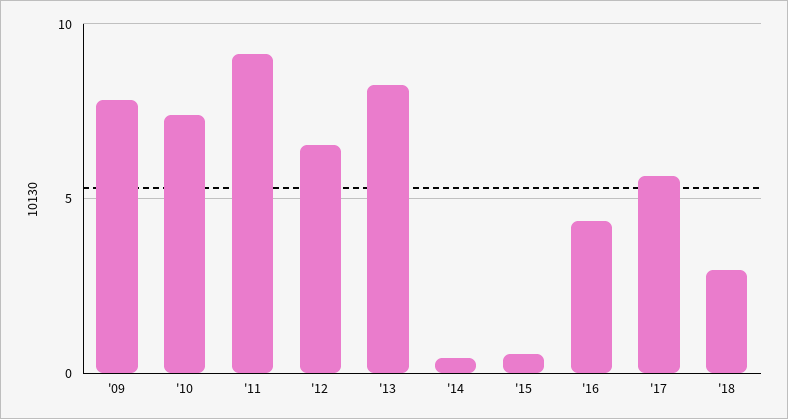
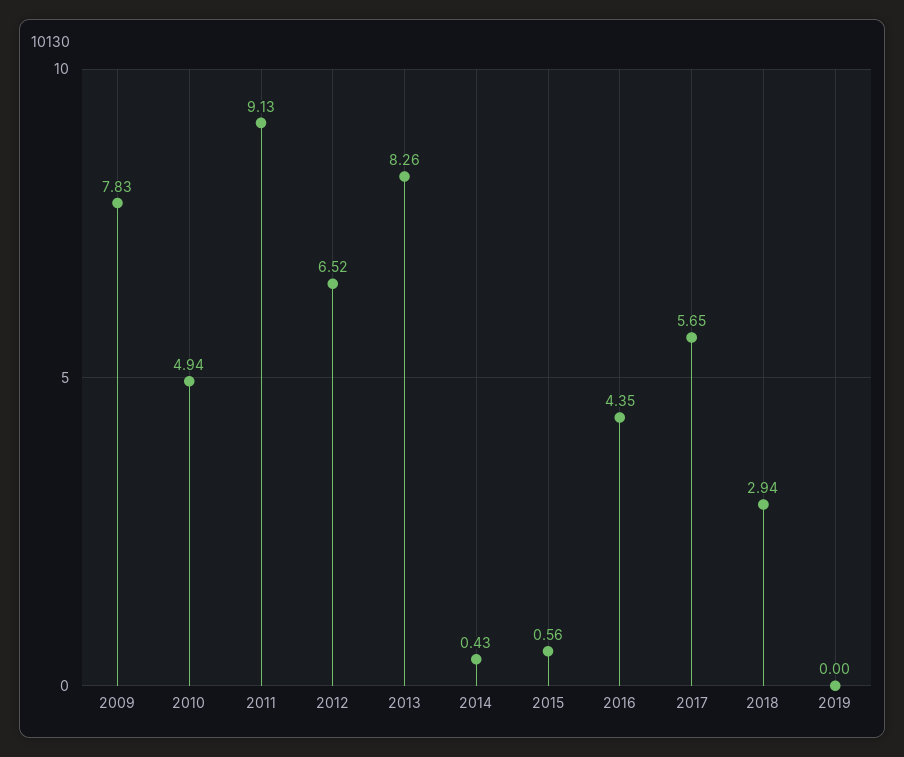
'10: 7.5 -> 4.94
2019: none -> 0

